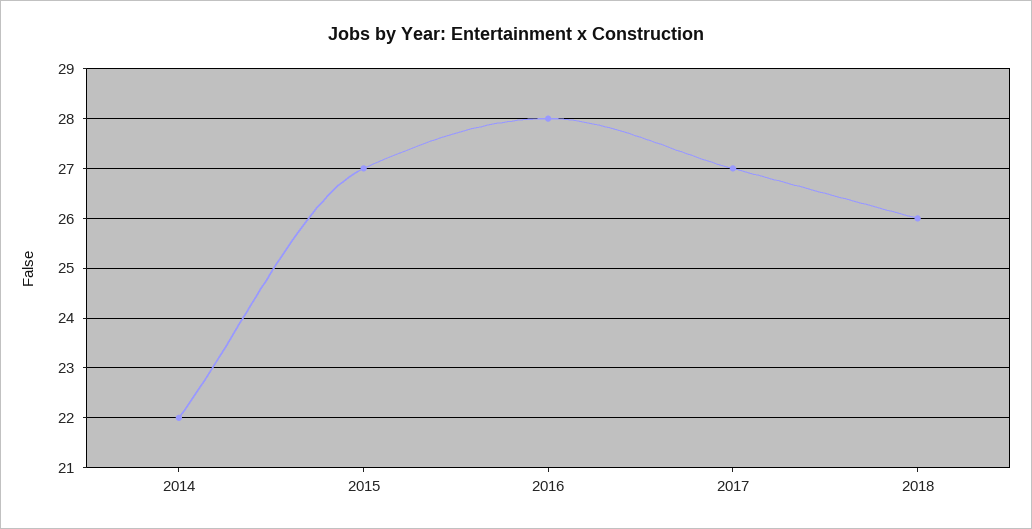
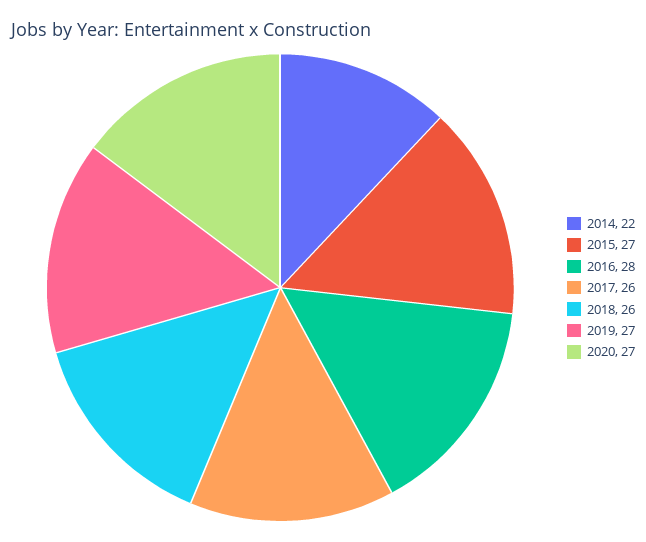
2017: 27 -> 26
2019: none -> 27
2020: none -> 27

